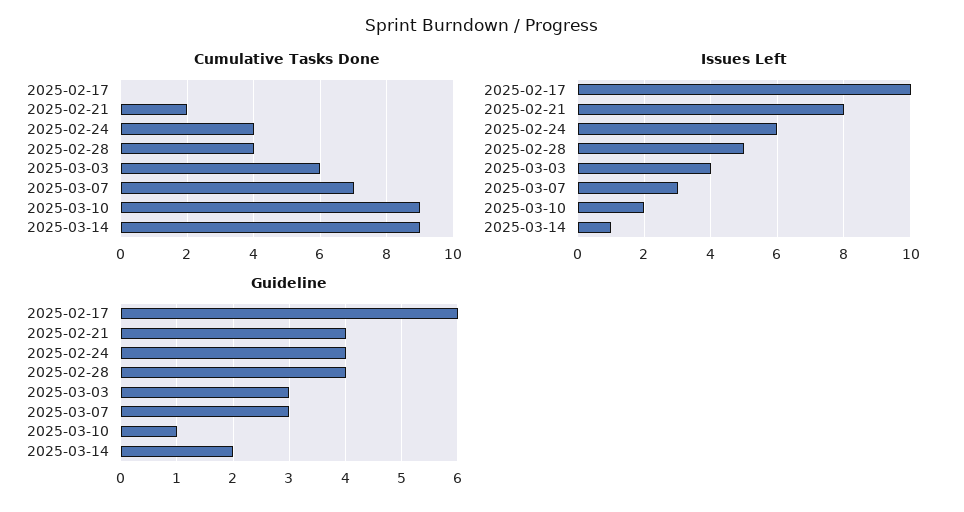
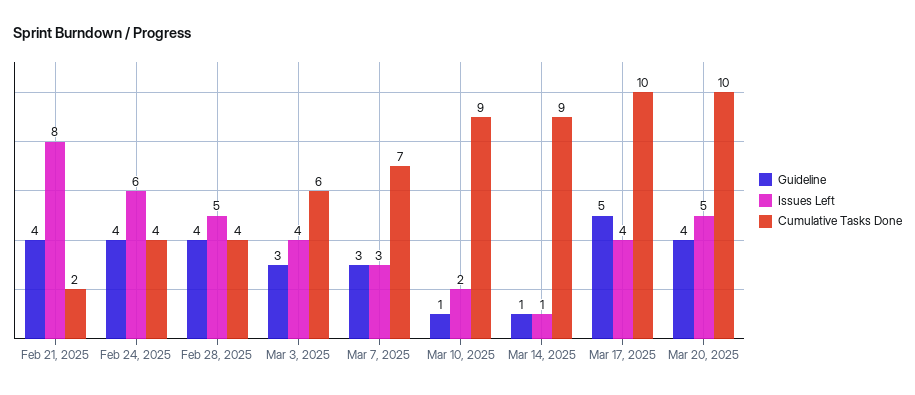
Cumulative Tasks Done, 2025-02-17: 0 -> none
Issues Left, 2025-02-17: 10 -> none
Guideline, 2025-02-17: 6 -> none
Guideline, 2025-03-14: 2 -> 1
Guideline, Mar 17, 2025: none -> 5
Issues Left, Mar 17, 2025: none -> 4
Cumulative Tasks Done, Mar 17, 2025: none -> 10
Guideline, Mar 20, 2025: none -> 4
Issues Left, Mar 20, 2025: none -> 5
Cumulative Tasks Done, Mar 20, 2025: none -> 10

